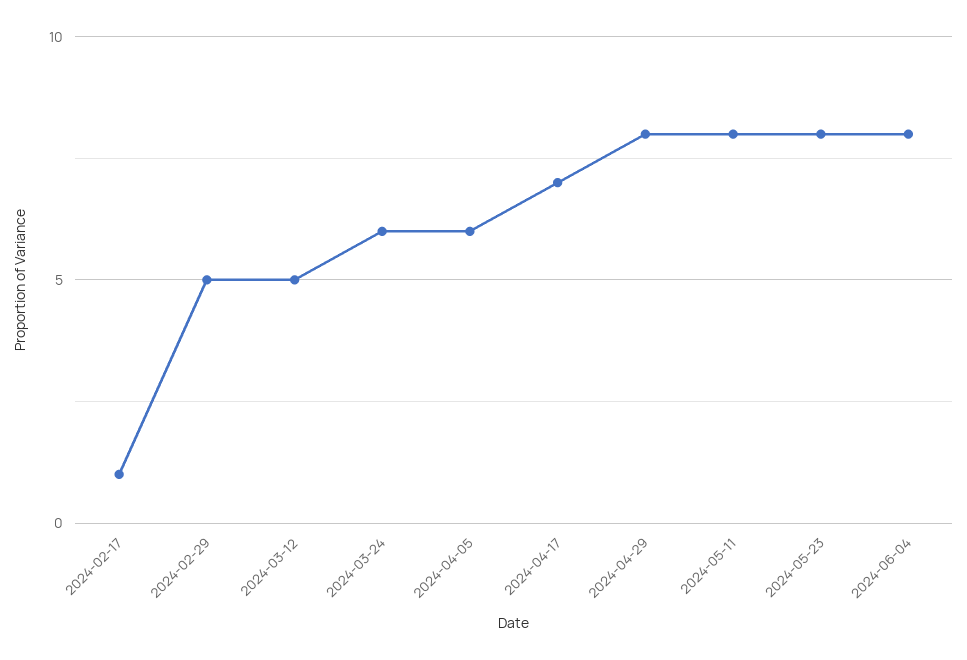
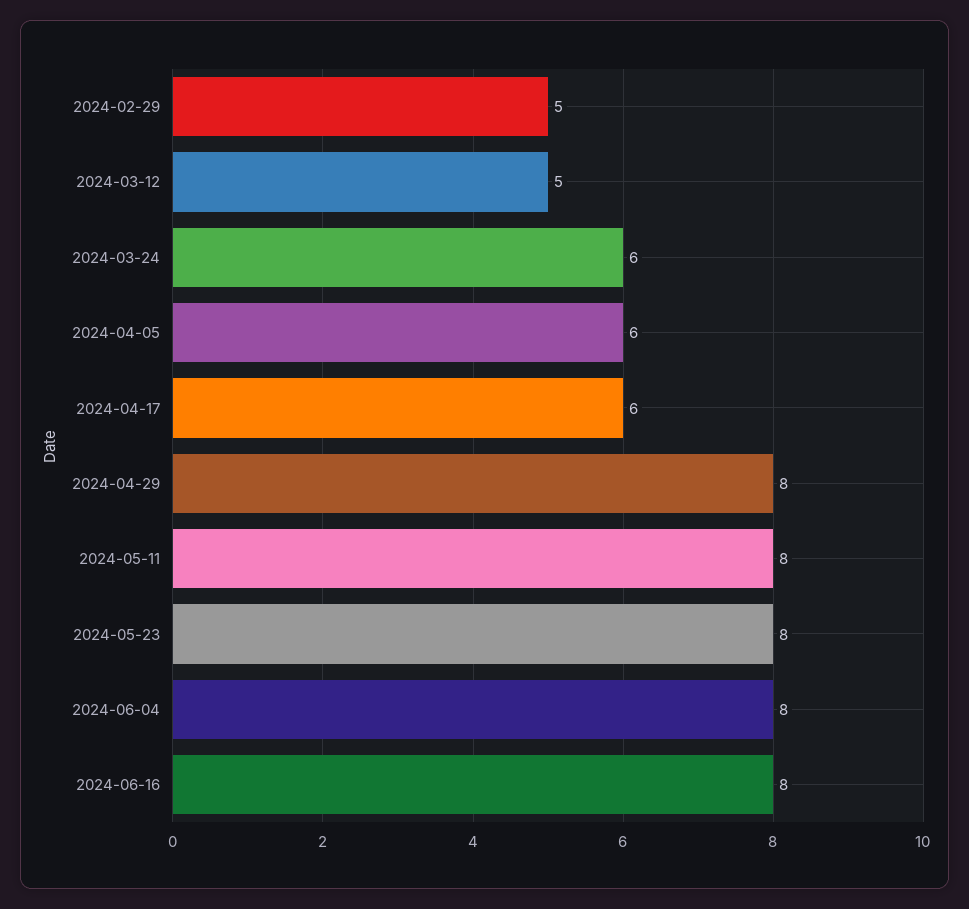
2024-02-17: 1 -> none
2024-04-17: 7 -> 6
2024-06-16: none -> 8

